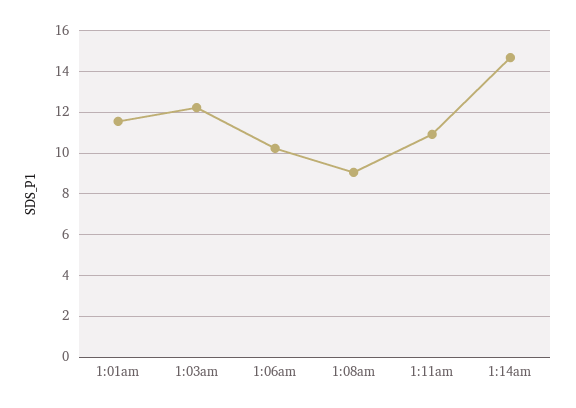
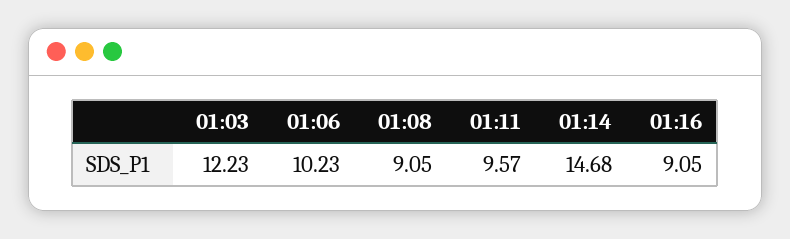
1:01am: 11.5 -> none
1:11am: 11 -> 9.57
01:16: none -> 9.05

